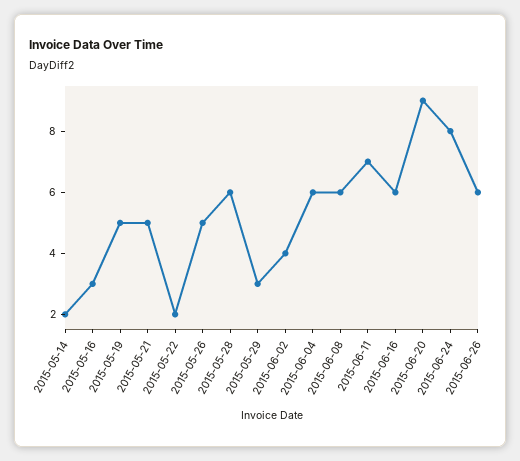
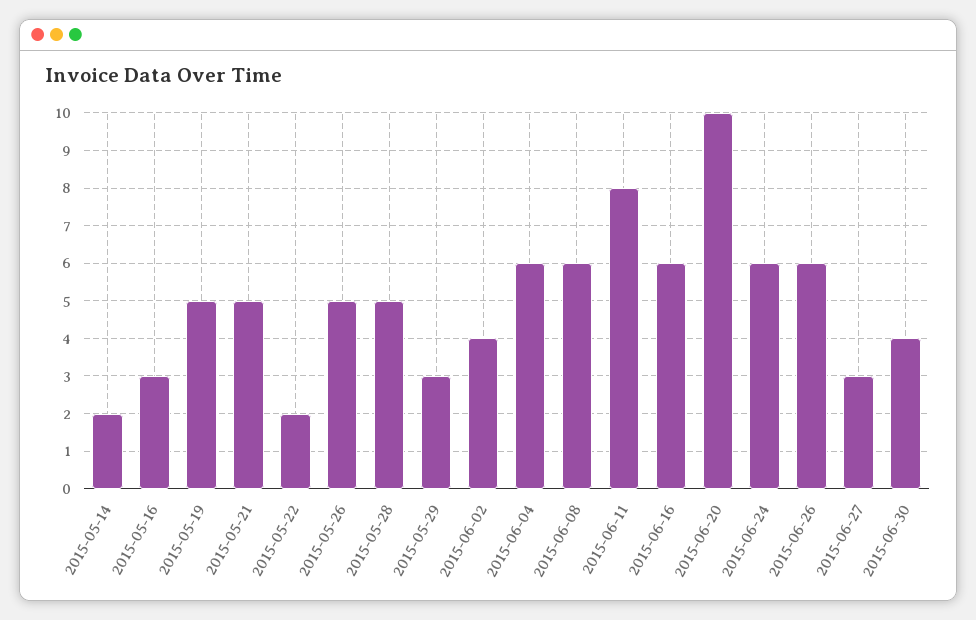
2015-05-28: 6 -> 5
2015-06-11: 7 -> 8
2015-06-20: 9 -> 10
2015-06-24: 8 -> 6
2015-06-27: none -> 3
2015-06-30: none -> 4

